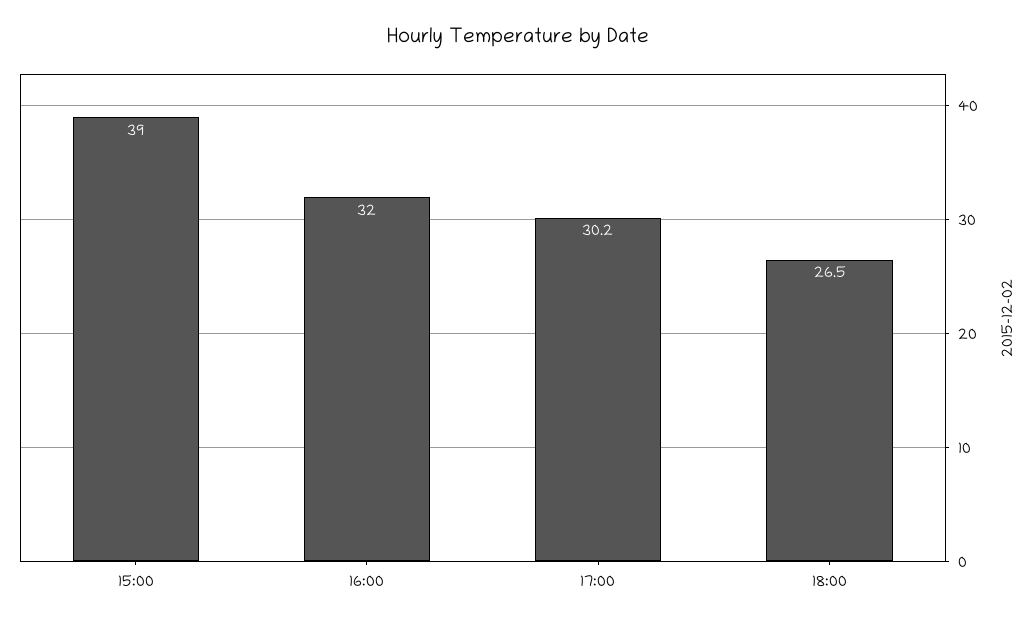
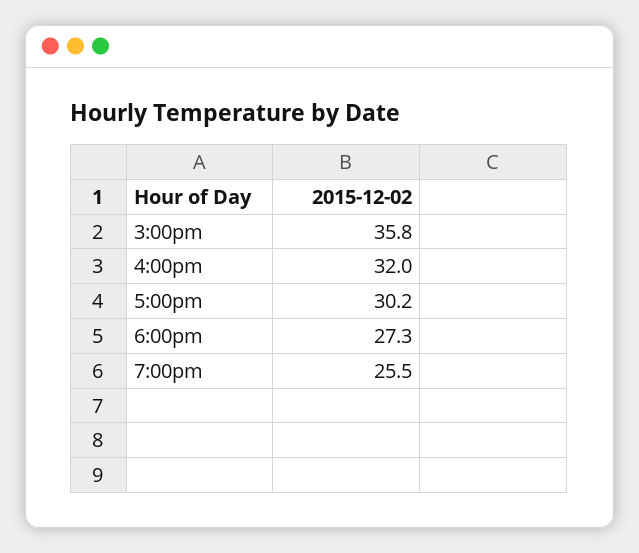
15:00: 39 -> 35.8
18:00: 26.5 -> 27.3
7:00pm: none -> 25.5

